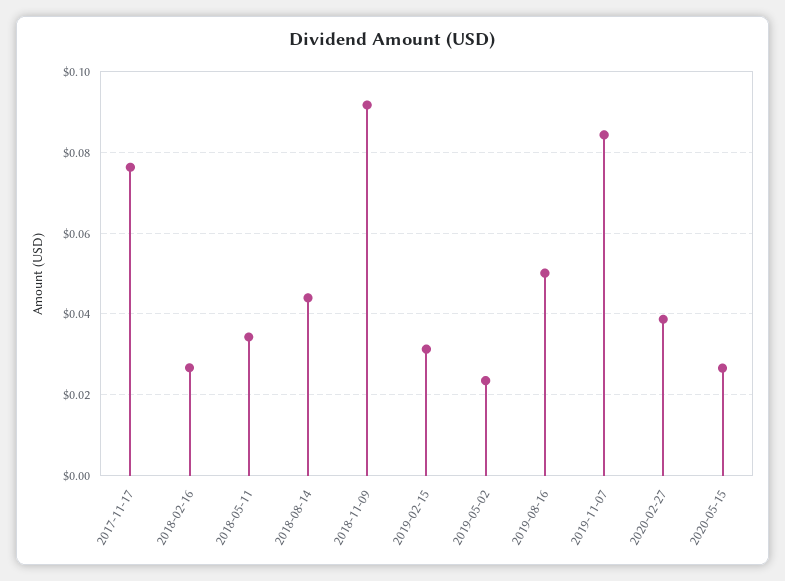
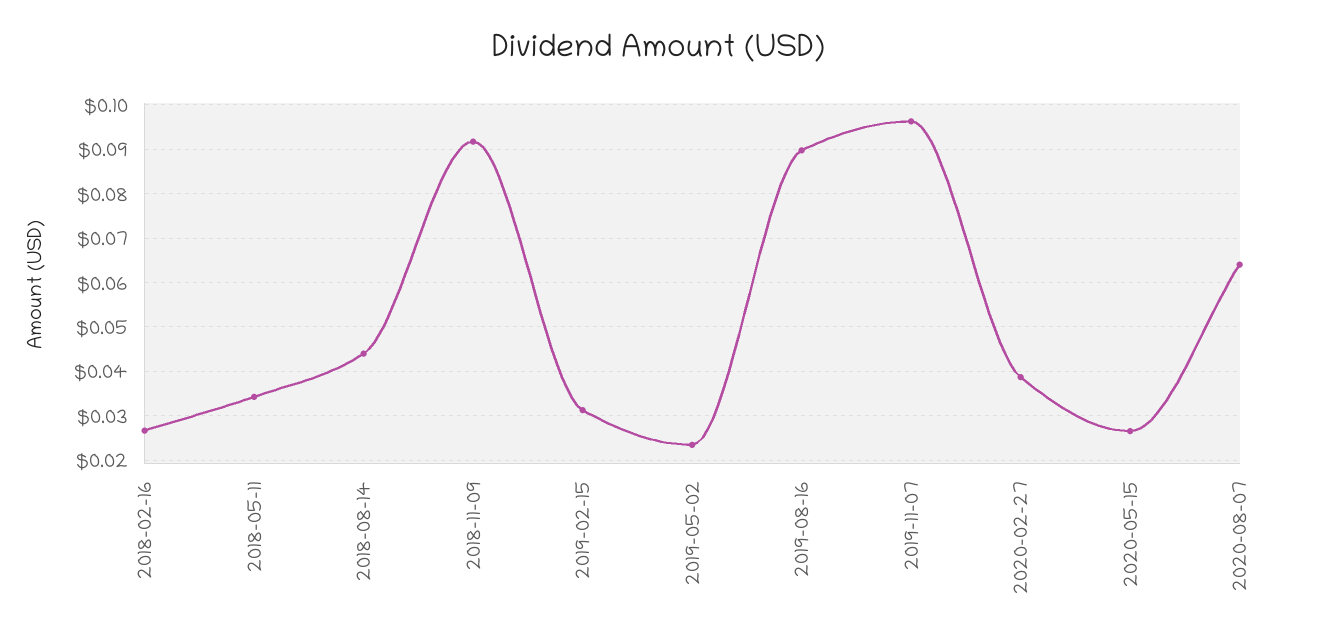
2017-11-17: 0.076 -> none
2019-08-16: 0.05 -> 0.09
2019-11-07: 0.084 -> 0.096
2020-08-07: none -> 0.064

